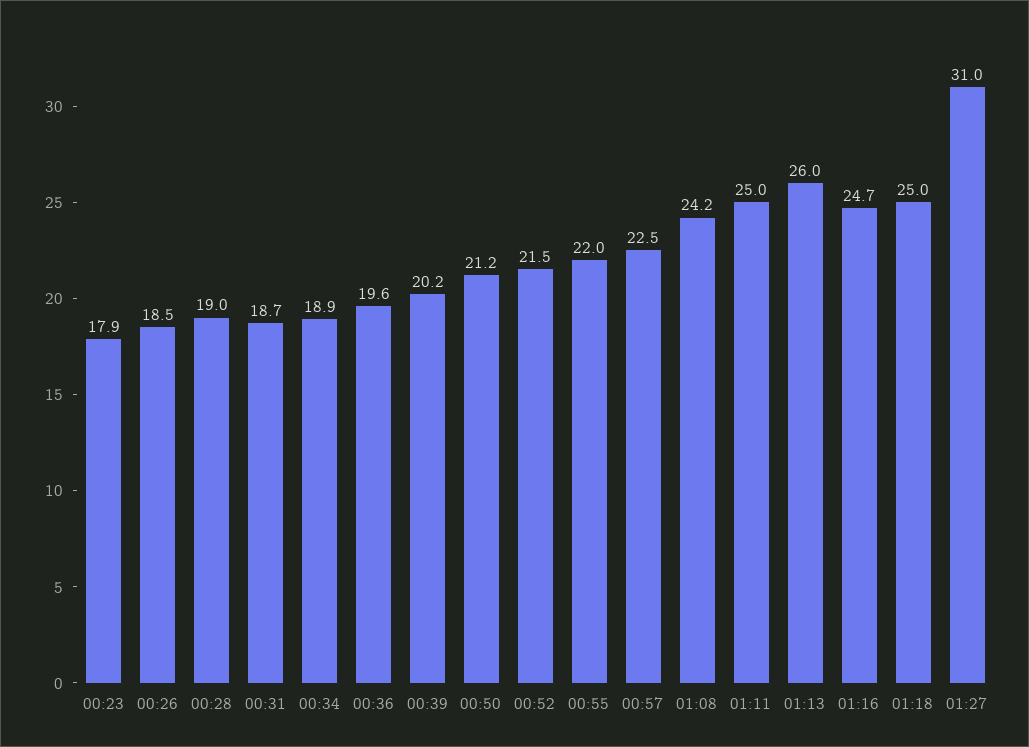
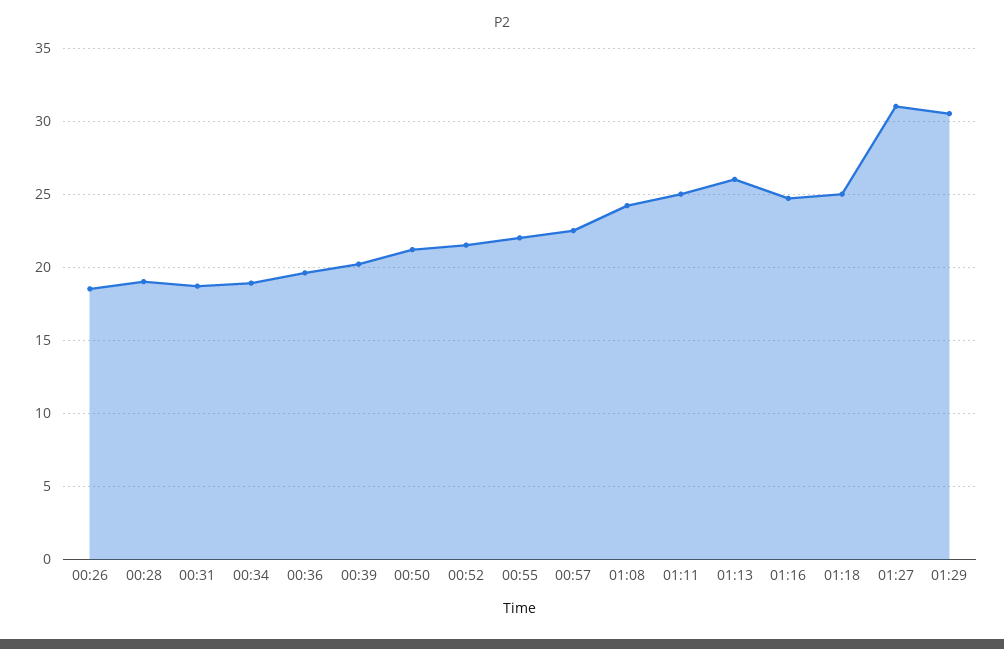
00:23: 17.9 -> none
01:29: none -> 30.5

